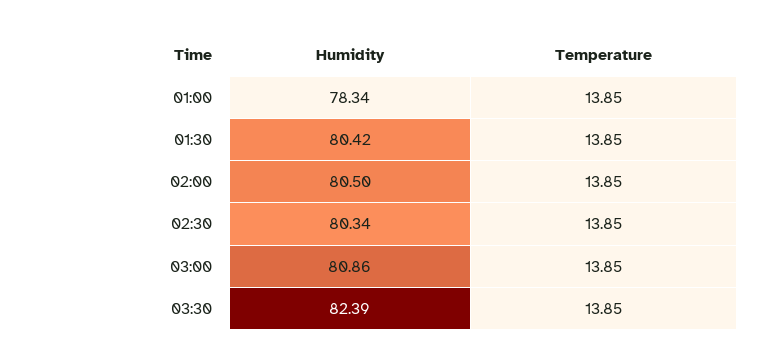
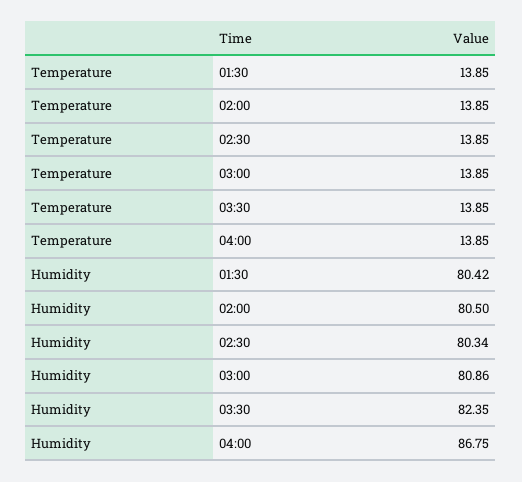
Humidity, 01:00: 78.34 -> none
Temperature, 01:00: 13.85 -> none
Humidity, 03:30: 82.39 -> 82.35
Temperature, 04:00: none -> 13.85
Humidity, 04:00: none -> 86.75

